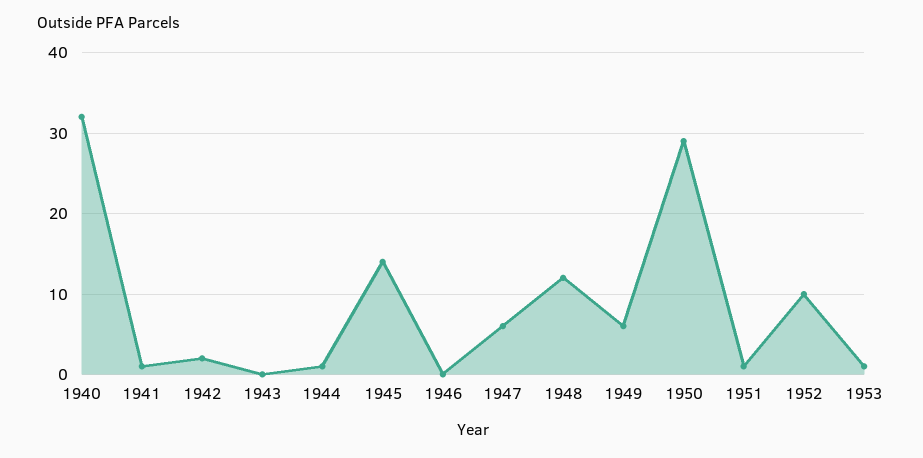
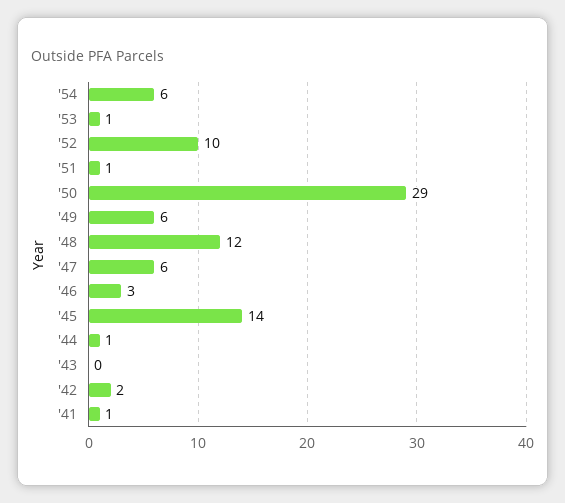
1940: 32 -> none
1946: 0 -> 3
'54: none -> 6

